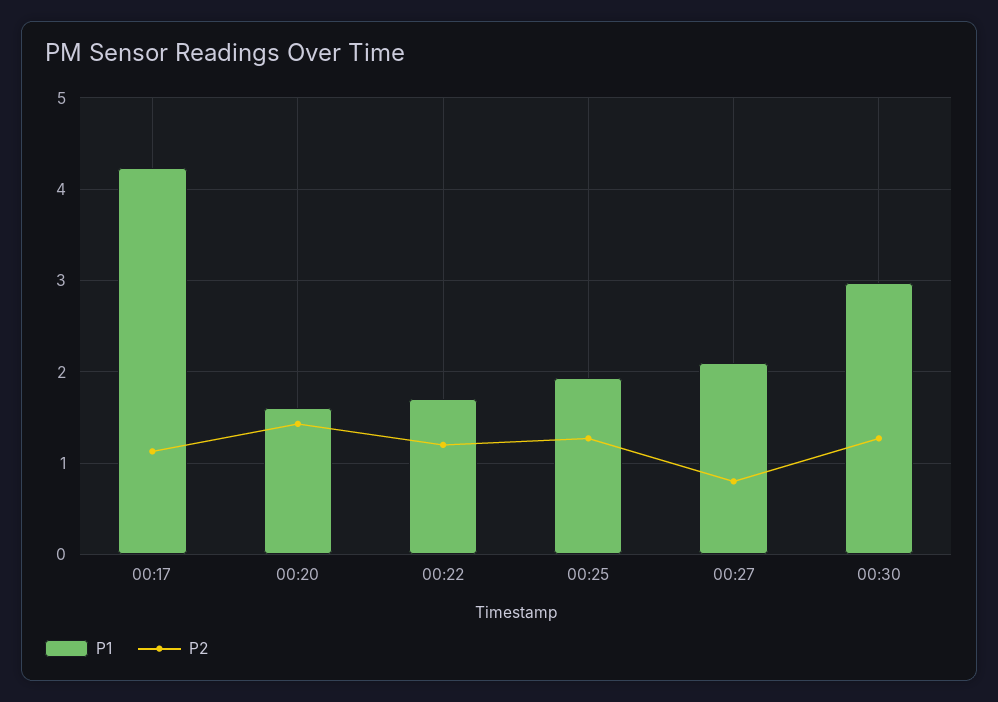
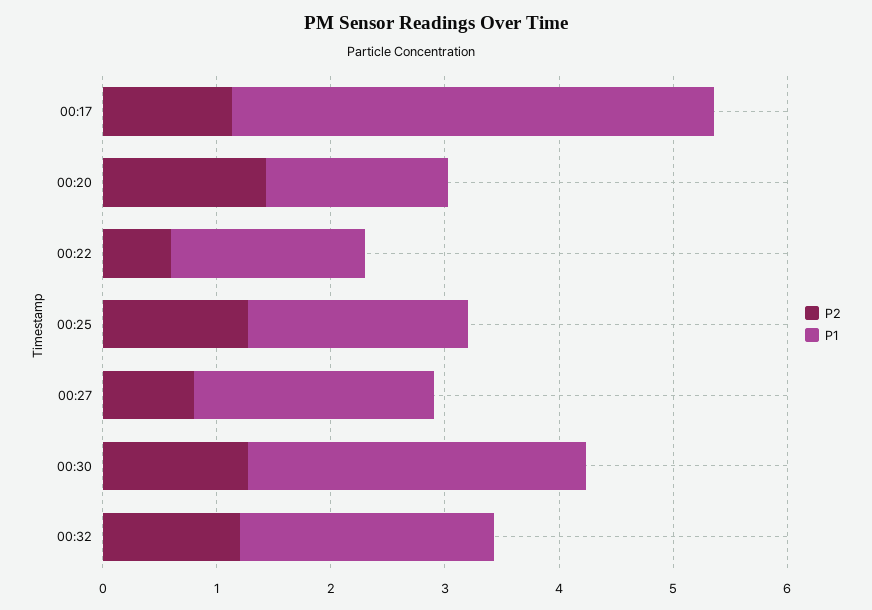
P2, 00:22: 1.2 -> 0.6
P2, 00:32: none -> 1.2
P1, 00:32: none -> 2.2

